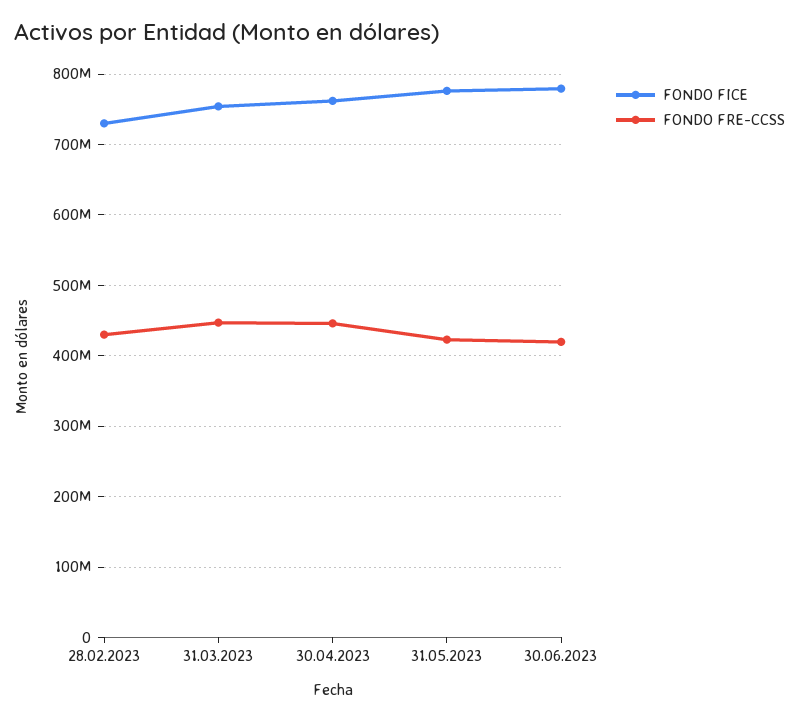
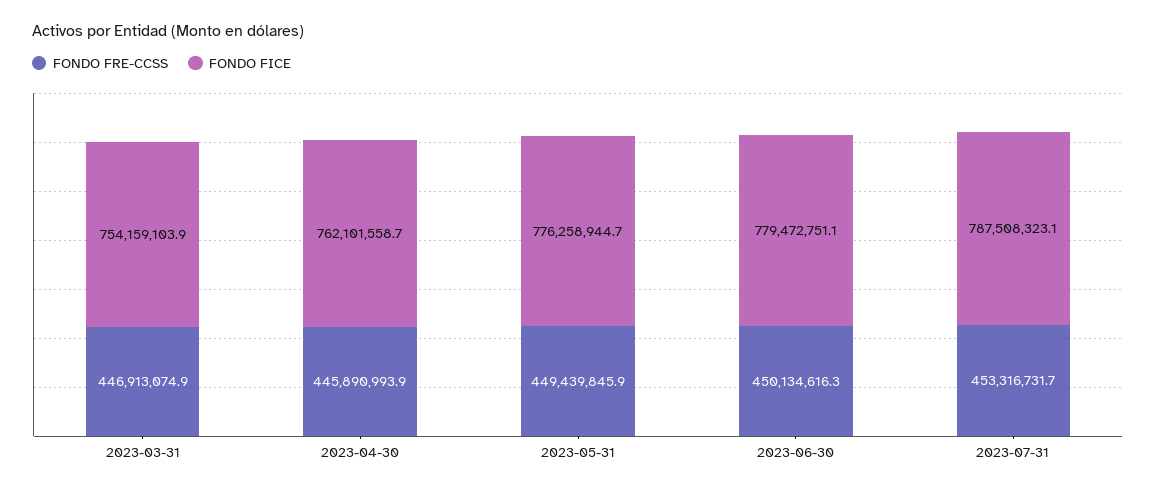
FONDO FICE, 28.02.2023: 730000000 -> none
FONDO FRE-CCSS, 28.02.2023: 430000000 -> none
FONDO FRE-CCSS, 31.05.2023: 420000000 -> 449439845.9
FONDO FRE-CCSS, 30.06.2023: 420000000 -> 450134616.3
FONDO FRE-CCSS, 2023-07-31: none -> 453316731.7
FONDO FICE, 2023-07-31: none -> 787508323.1

